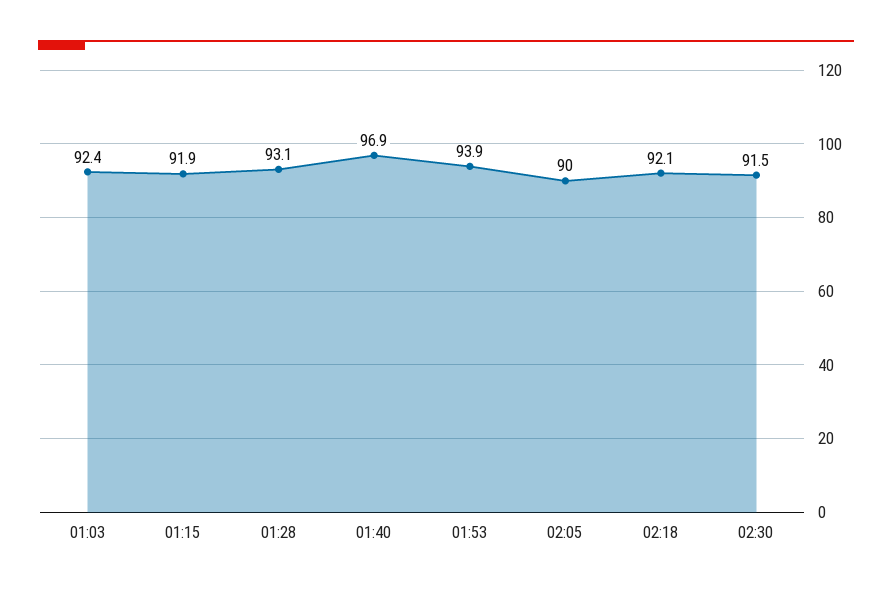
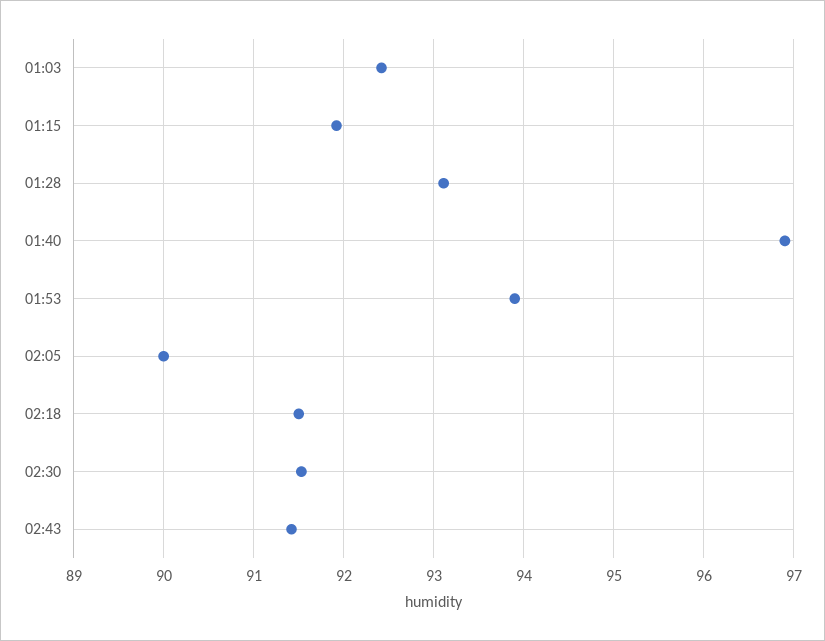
02:18: 92.1 -> 91.5
02:43: none -> 91.4

